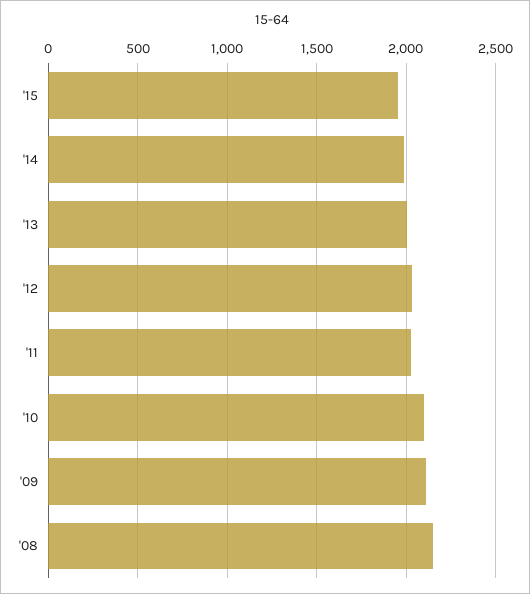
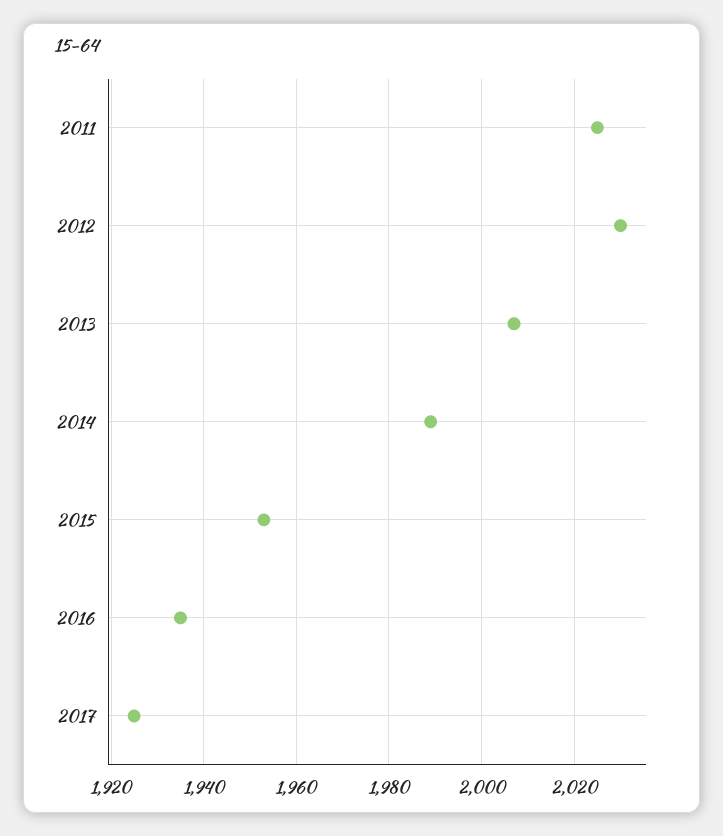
'10: 2100 -> none
'09: 2100 -> none
'08: 2150 -> none
2016: none -> 1935
2017: none -> 1925

